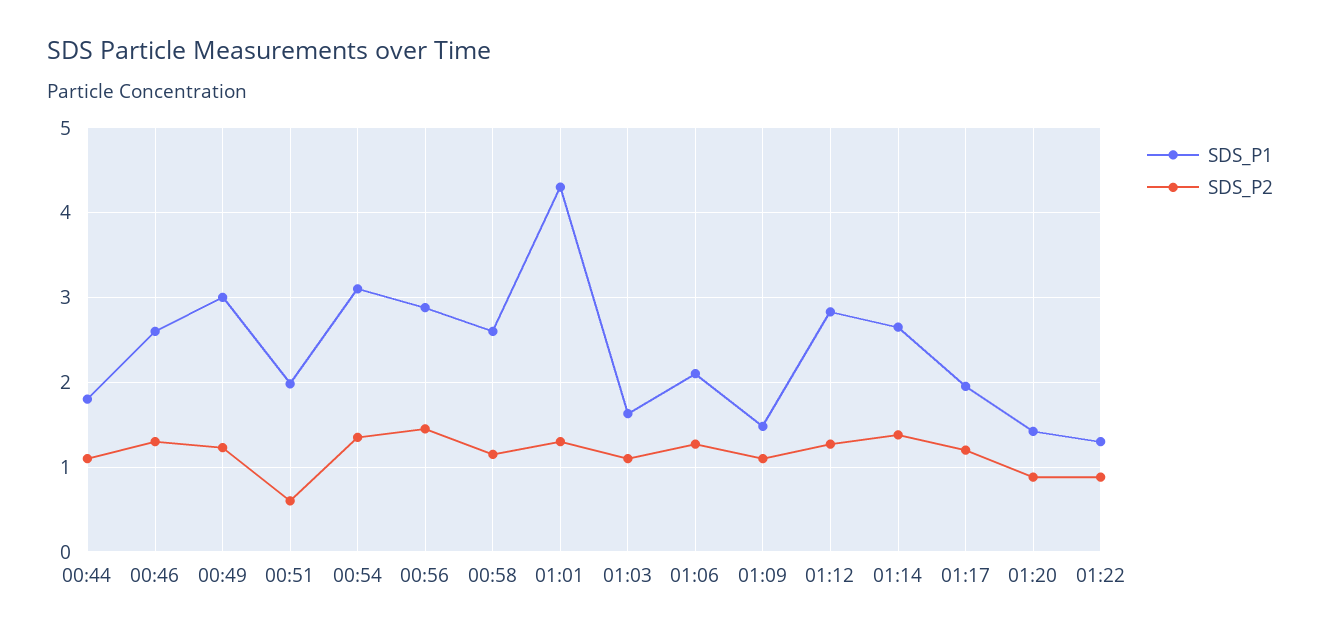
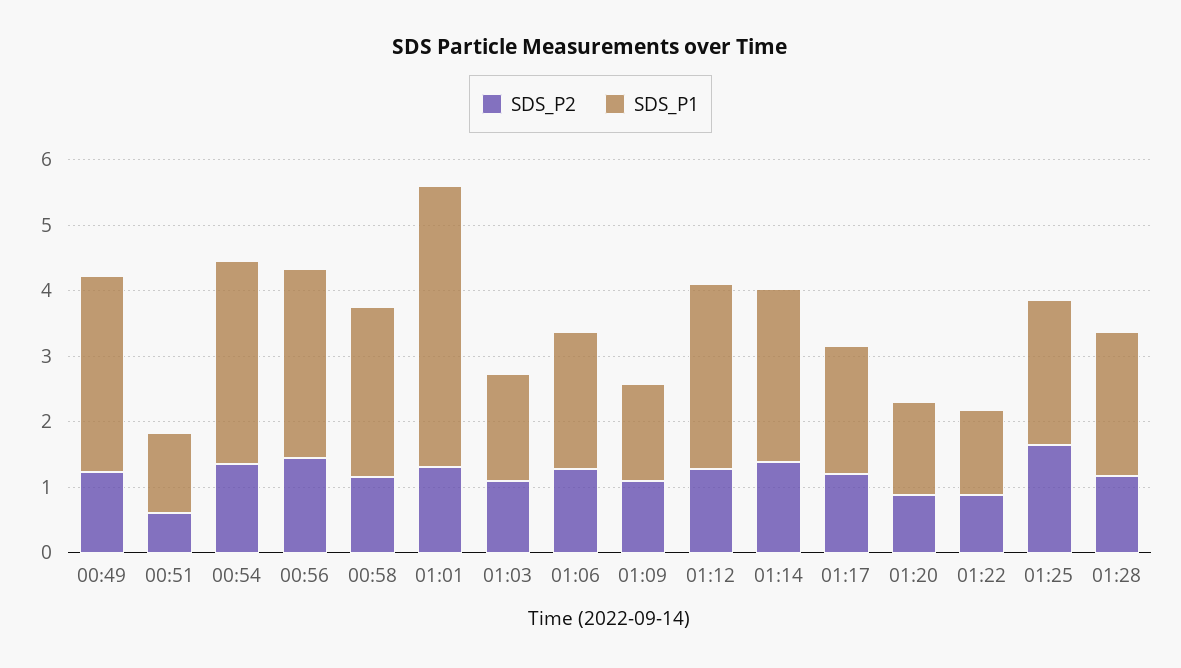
SDS_P1, 00:44: 1.8 -> none
SDS_P2, 00:44: 1.1 -> none
SDS_P1, 00:46: 2.6 -> none
SDS_P2, 00:46: 1.3 -> none
SDS_P1, 00:51: 2 -> 1.2
SDS_P2, 01:25: none -> 1.6
SDS_P1, 01:25: none -> 2.2
SDS_P2, 01:28: none -> 1.2
SDS_P1, 01:28: none -> 2.2

